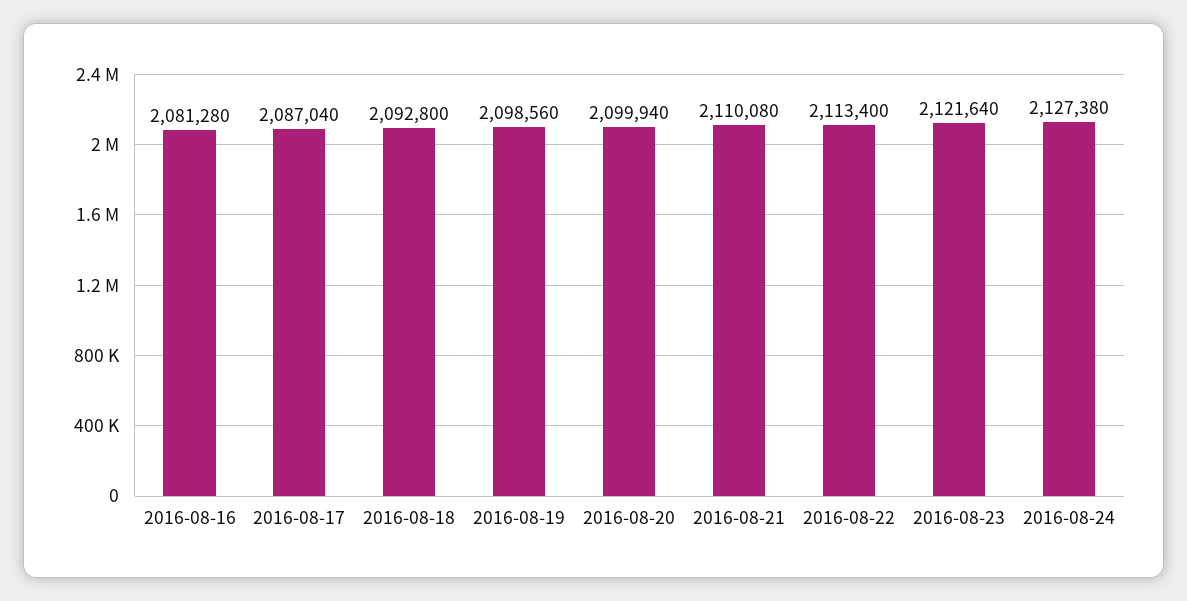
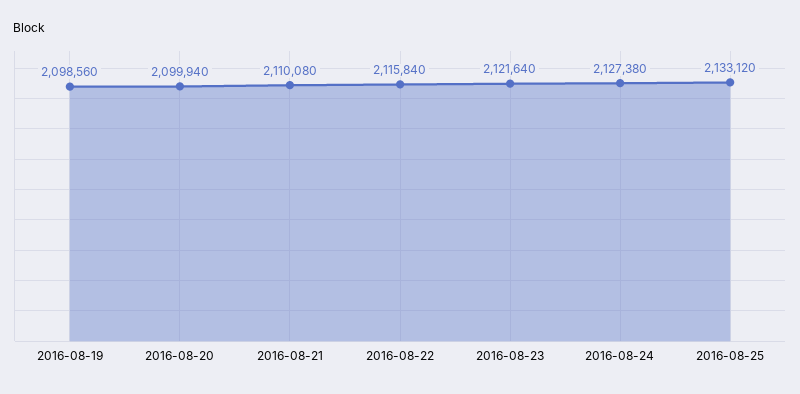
2016-08-16: 2081280 -> none
2016-08-17: 2087040 -> none
2016-08-18: 2092800 -> none
2016-08-22: 2113400 -> 2115840
2016-08-25: none -> 2133120

